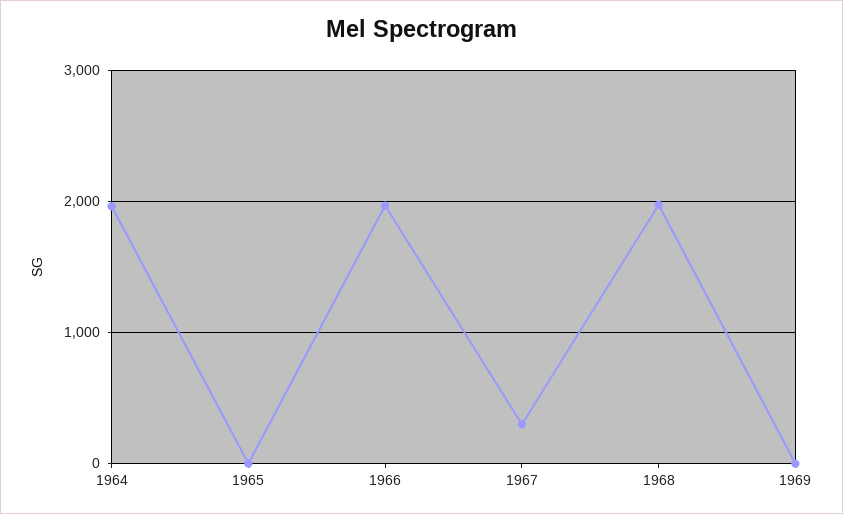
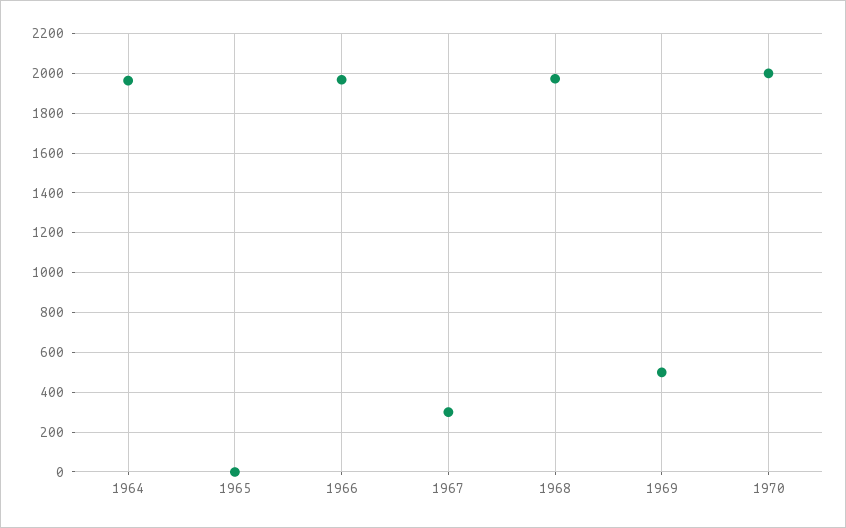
1969: 0 -> 500
1970: none -> 2000

